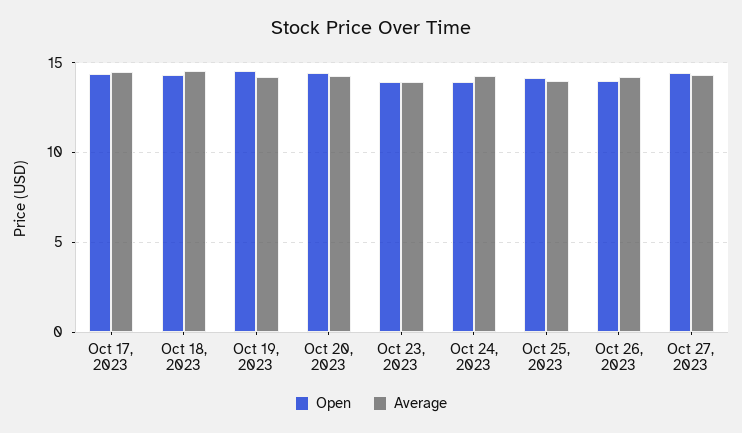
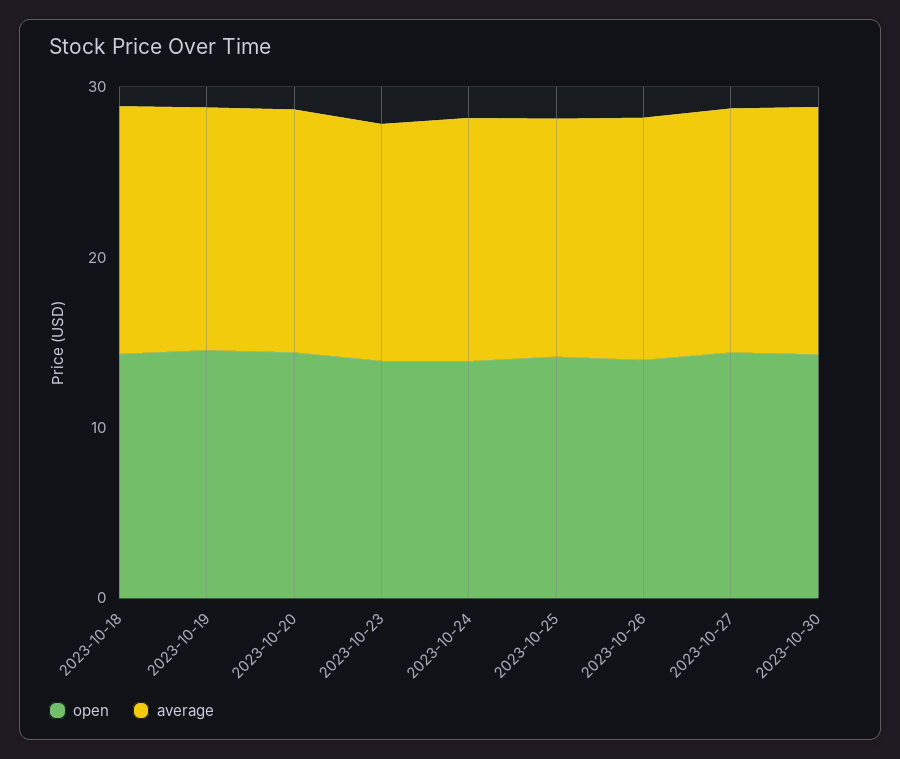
Open, Oct 17, 2023: 14.5 -> none
Average, Oct 17, 2023: 14.5 -> none
Open, 2023-10-30: none -> 14
Average, 2023-10-30: none -> 14

